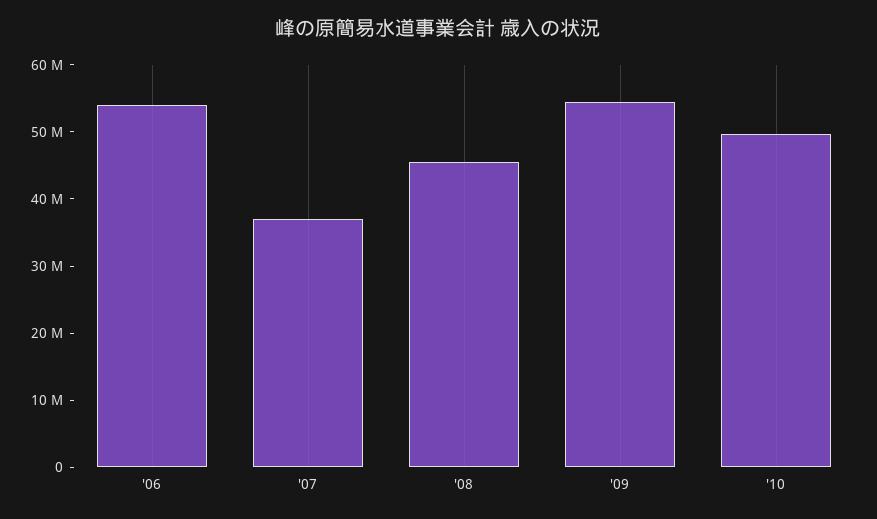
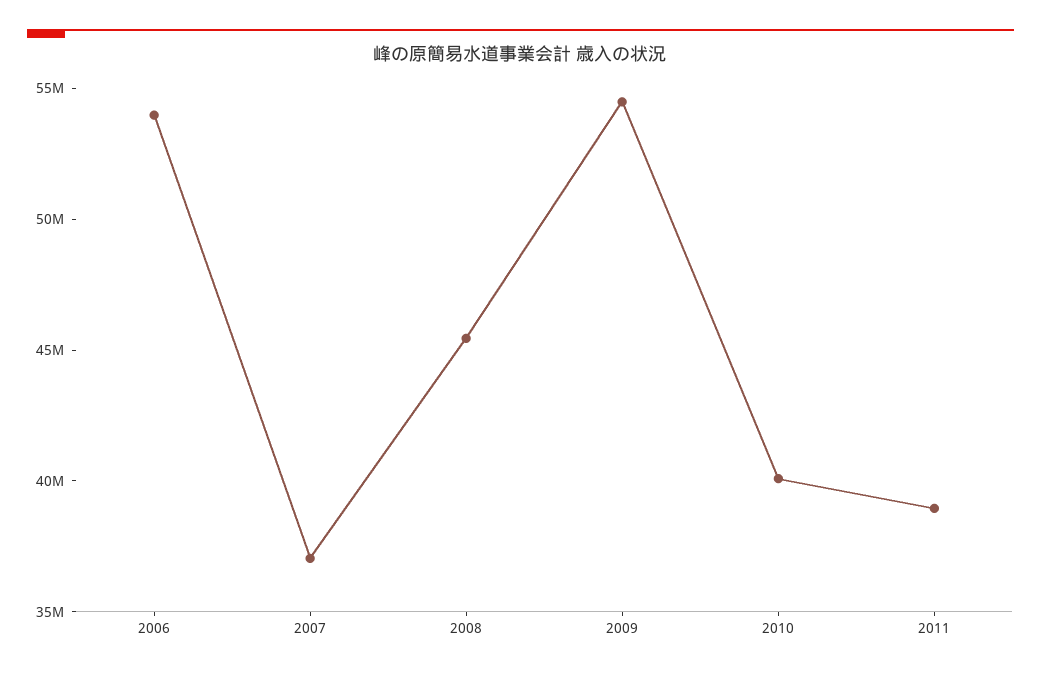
'10: 50000000 -> 40000000
2011: none -> 39000000

